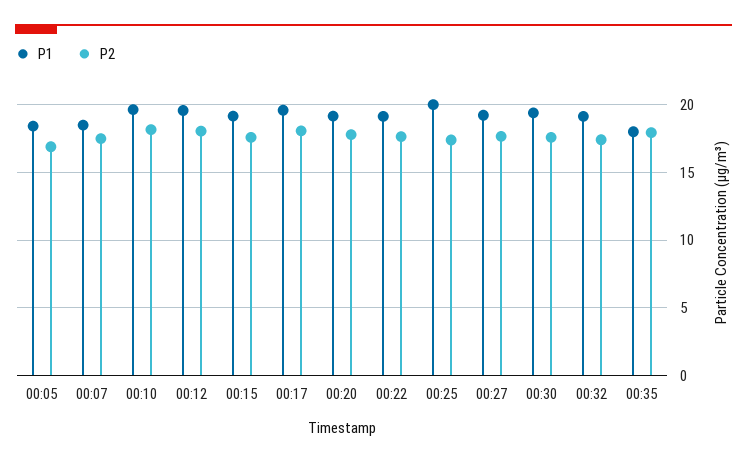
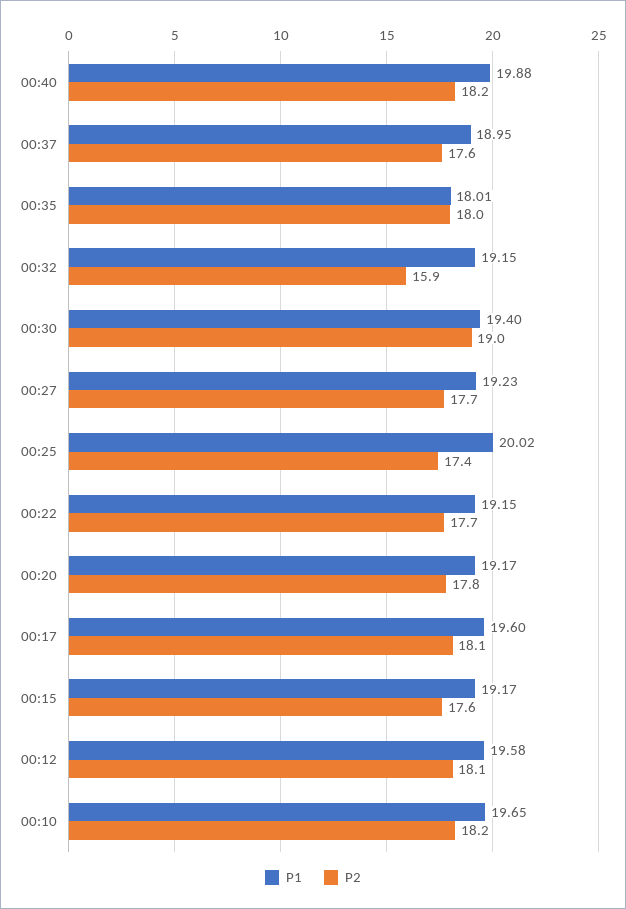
P1, 00:05: 18.5 -> none
P2, 00:05: 17 -> none
P1, 00:07: 18.5 -> none
P2, 00:07: 17.5 -> none
P2, 00:30: 17.5 -> 19
P2, 00:32: 17.5 -> 15.9
P1, 00:40: none -> 19.88
P2, 00:40: none -> 18.2
P1, 00:37: none -> 18.95
P2, 00:37: none -> 17.6

